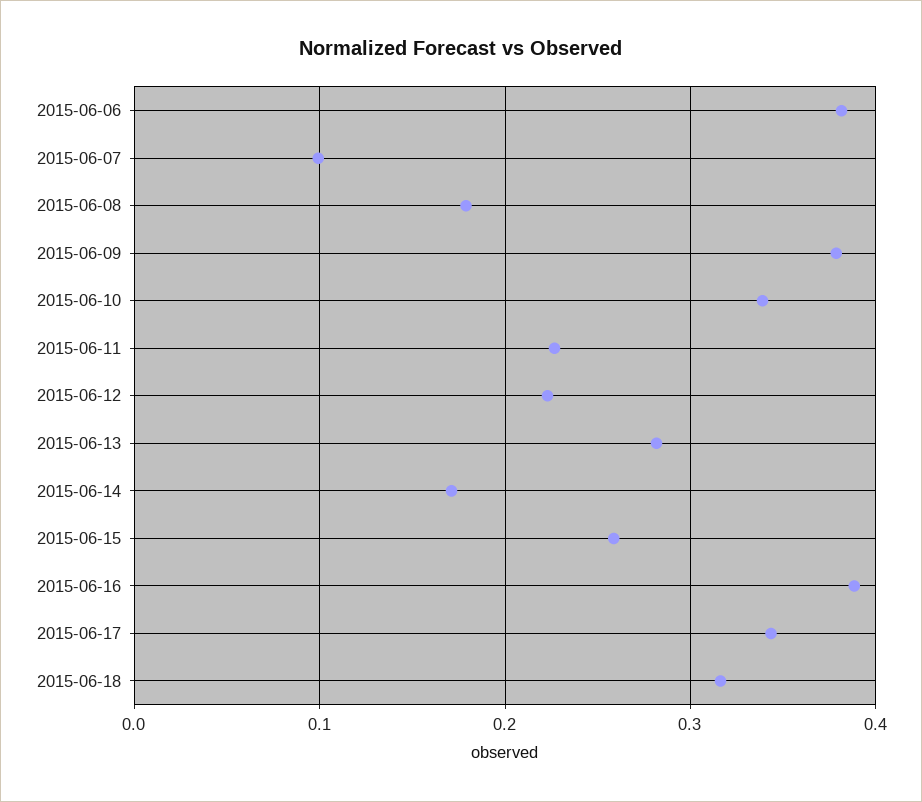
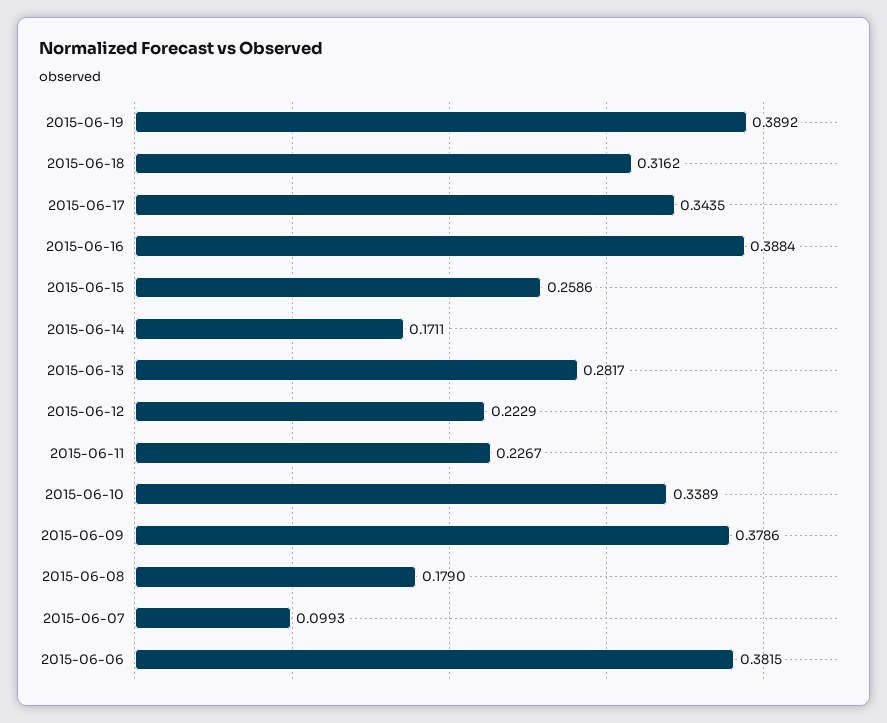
2015-06-19: none -> 0.3892

